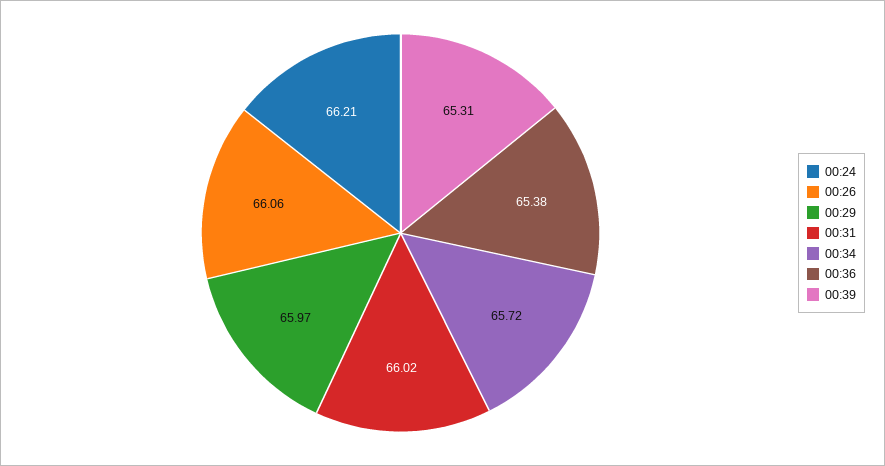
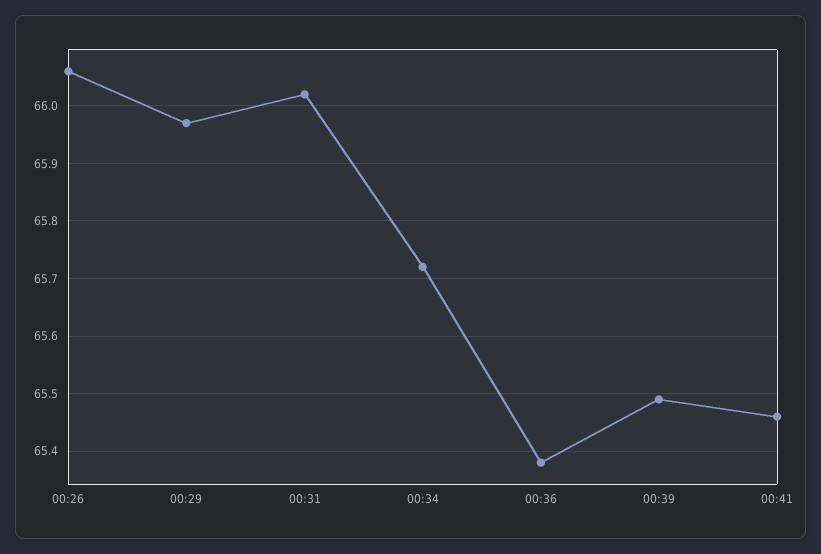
00:24: 66.21 -> none
00:39: 65.31 -> 65.5
00:41: none -> 65.45

